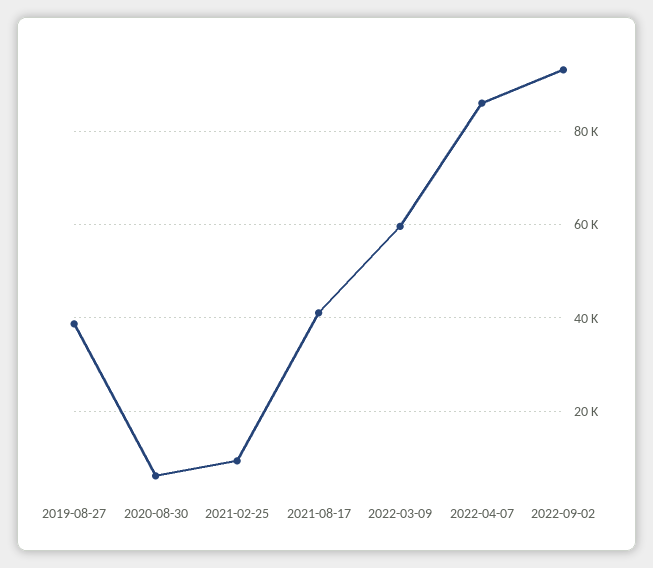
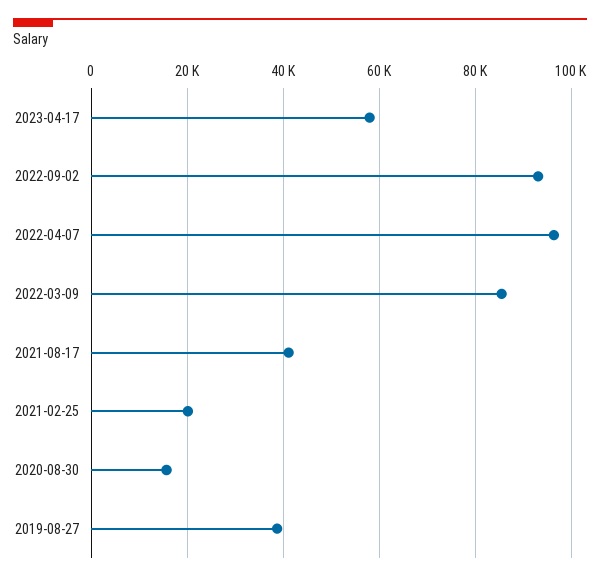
2020-08-30: 6000 -> 16000
2021-02-25: 10000 -> 20000
2022-03-09: 60000 -> 86000
2022-04-07: 86000 -> 96000
2023-04-17: none -> 58000

